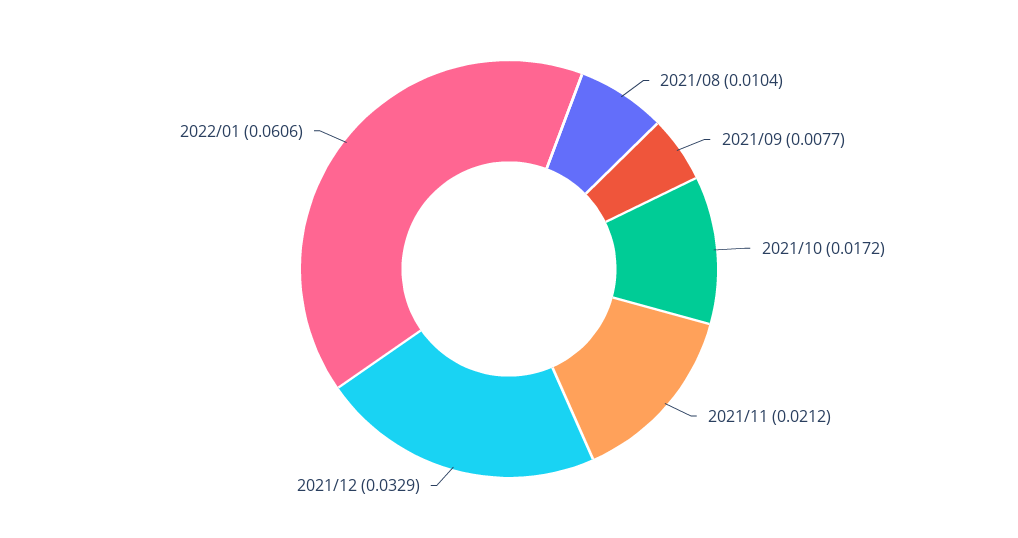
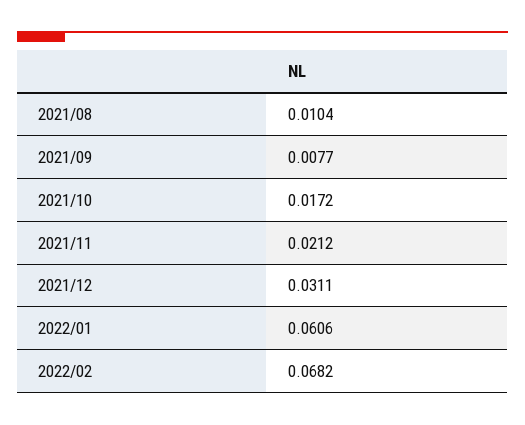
2021/12: 0.0329 -> 0.0311
2022/02: none -> 0.0682

